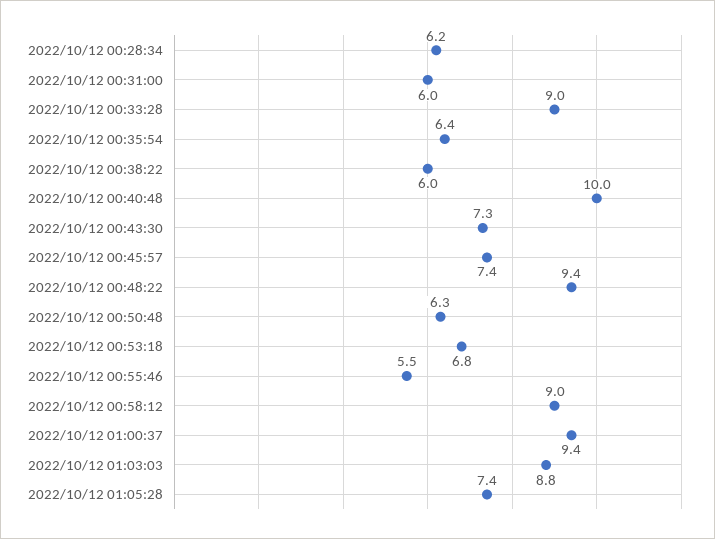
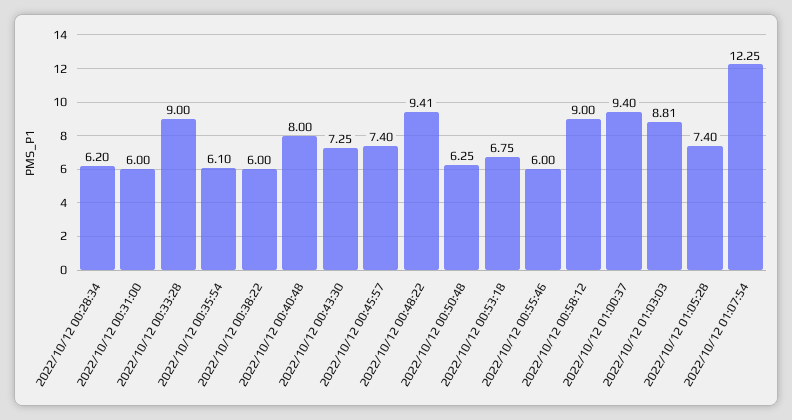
2022/10/12 00:35:54: 6.4 -> 6.1
2022/10/12 00:40:48: 10 -> 8
2022/10/12 00:55:46: 5.5 -> 6
2022/10/12 01:07:54: none -> 12.25

